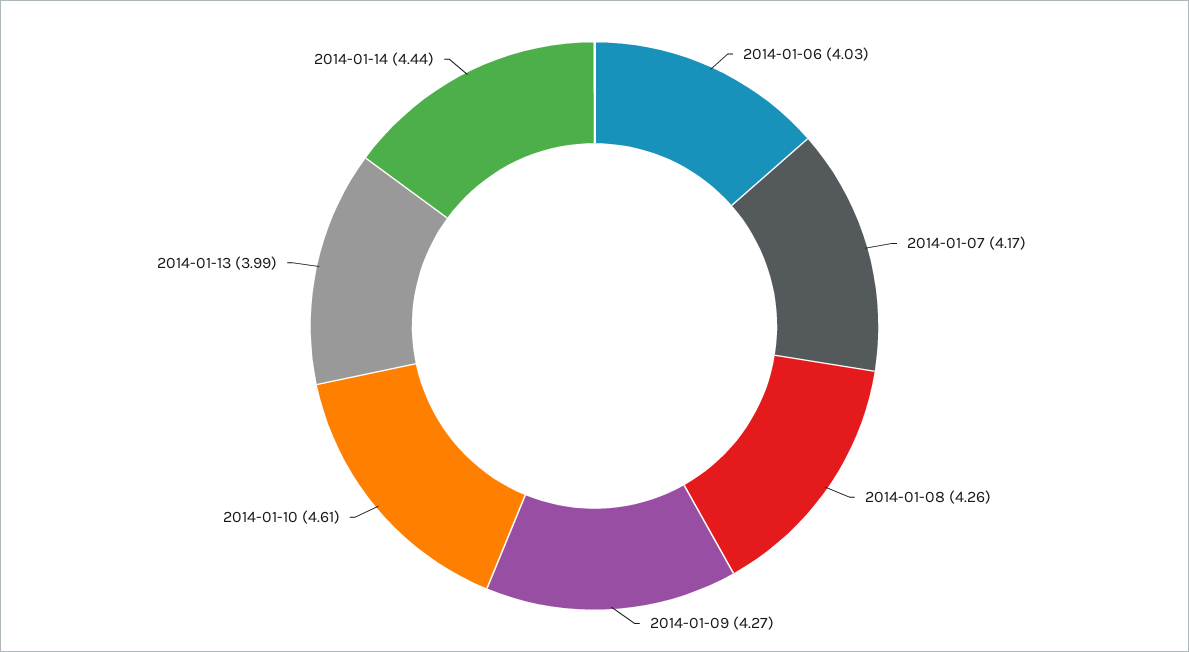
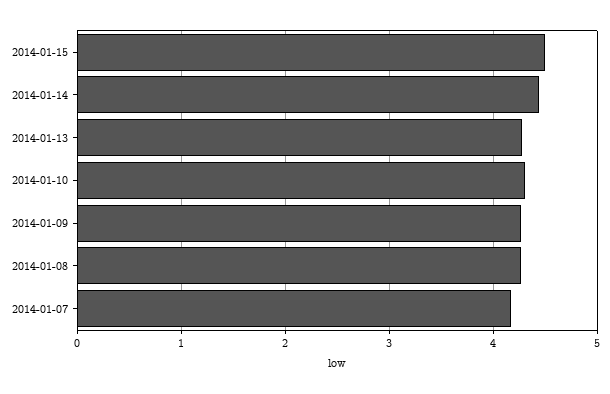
2014-01-06: 4.03 -> none
2014-01-10: 4.61 -> 4.3
2014-01-13: 3.99 -> 4.3
2014-01-15: none -> 4.5

